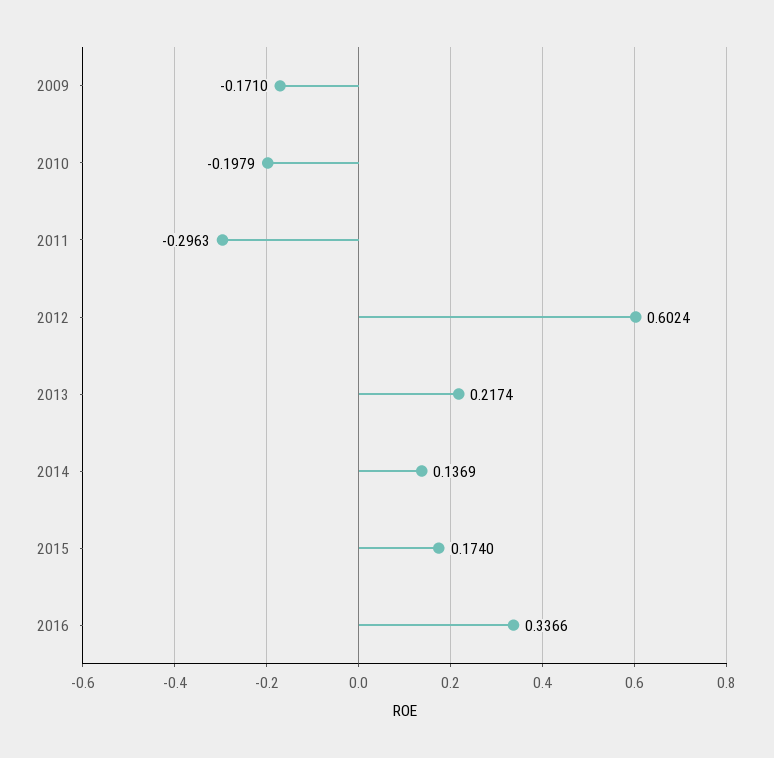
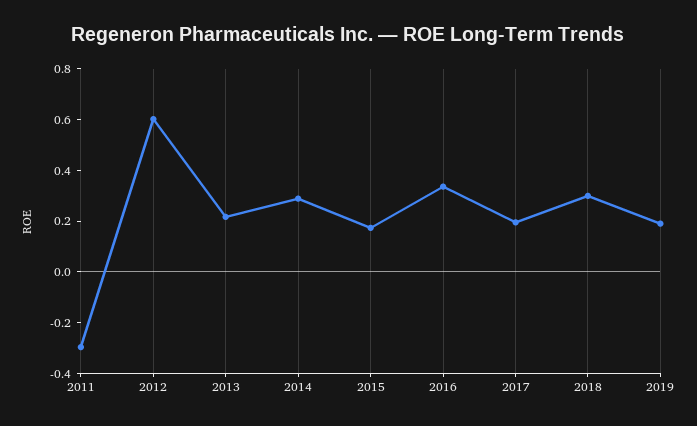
2009: -0.171 -> none
2010: -0.1979 -> none
2014: 0.1369 -> 0.3
2017: none -> 0.2
2018: none -> 0.3
2019: none -> 0.2

